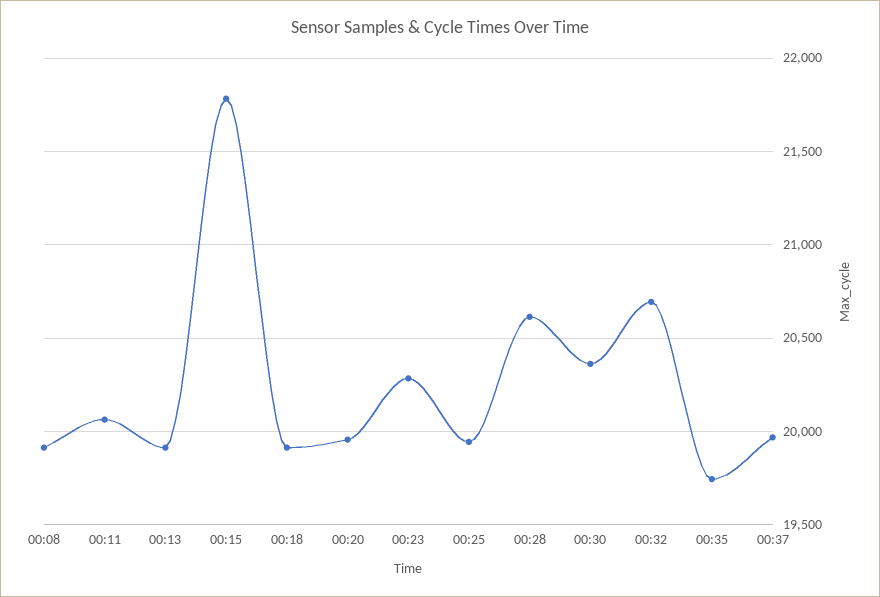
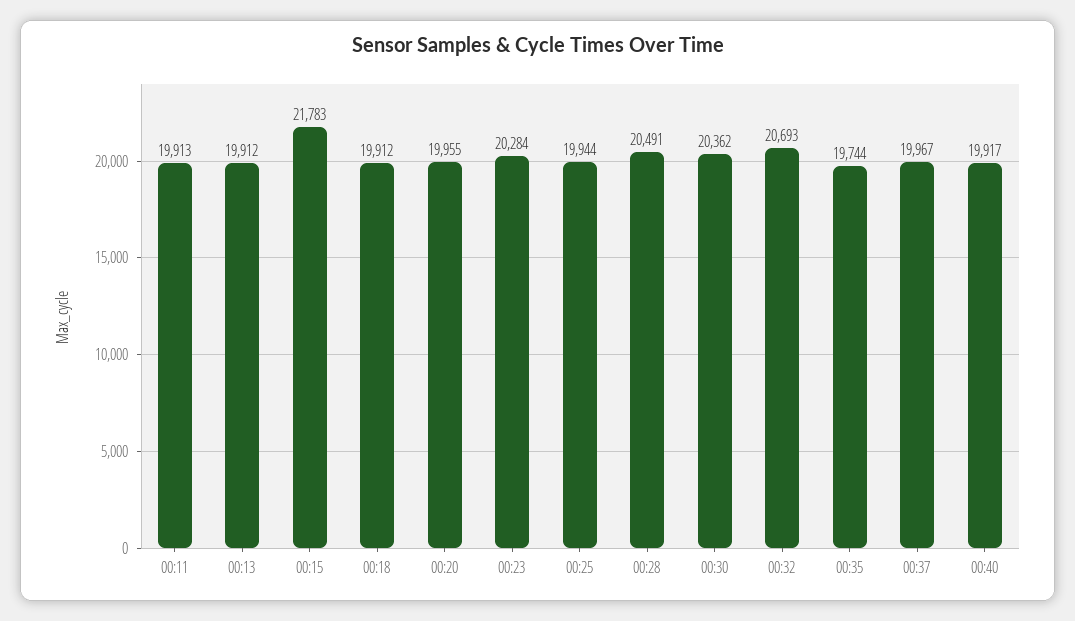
00:08: 19900 -> none
00:11: 20050 -> 19913
00:28: 20600 -> 20491
00:40: none -> 19917

